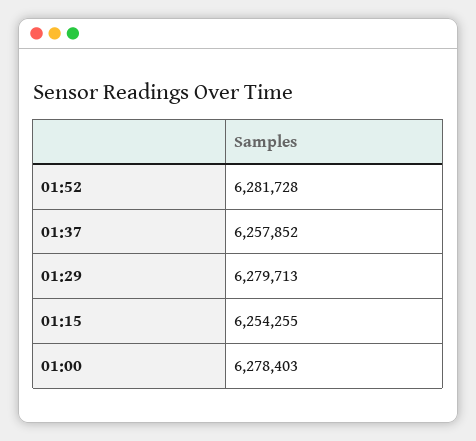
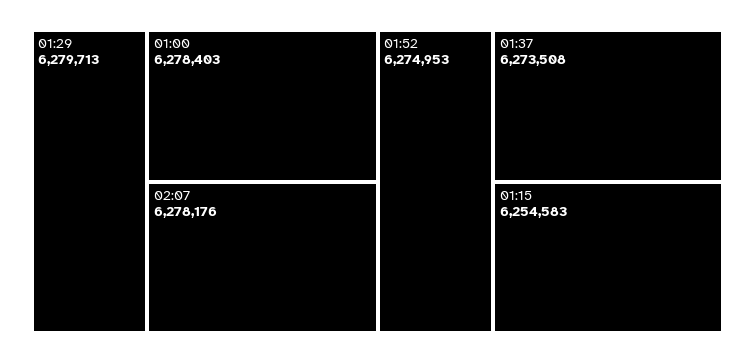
01:52: 6281728 -> 6274953
01:37: 6257852 -> 6273508
01:15: 6254255 -> 6254583
02:07: none -> 6278176

